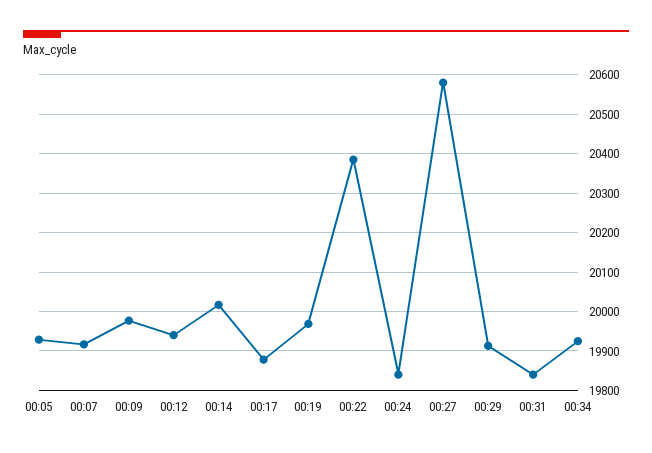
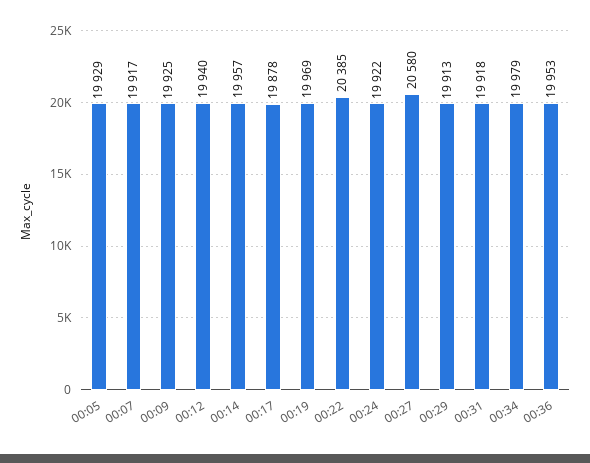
00:09: 19980 -> 19925
00:14: 20020 -> 19957
00:24: 19840 -> 19922
00:31: 19840 -> 19918
00:34: 19920 -> 19979
00:36: none -> 19953

